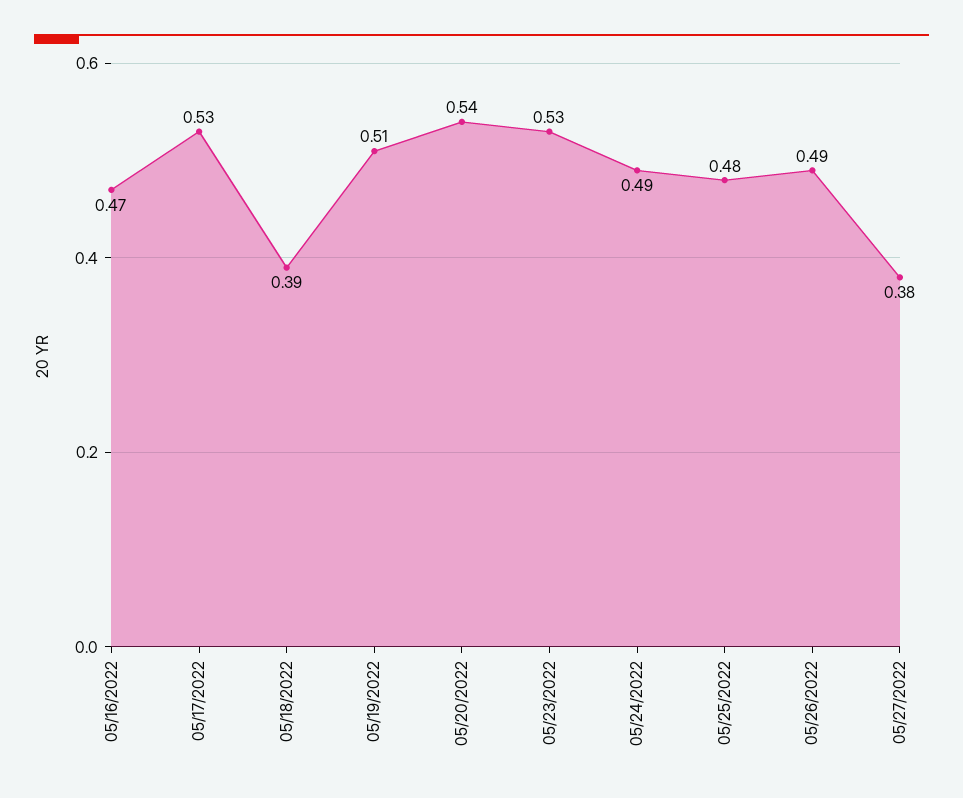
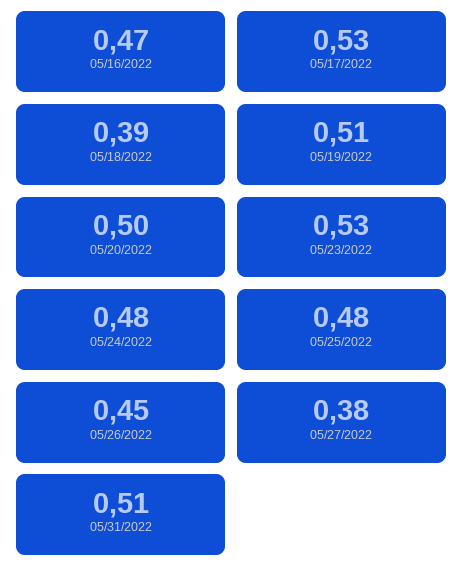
05/20/2022: 0.54 -> 0.5
05/24/2022: 0.49 -> 0.48
05/26/2022: 0.49 -> 0.45
05/31/2022: none -> 0.51

